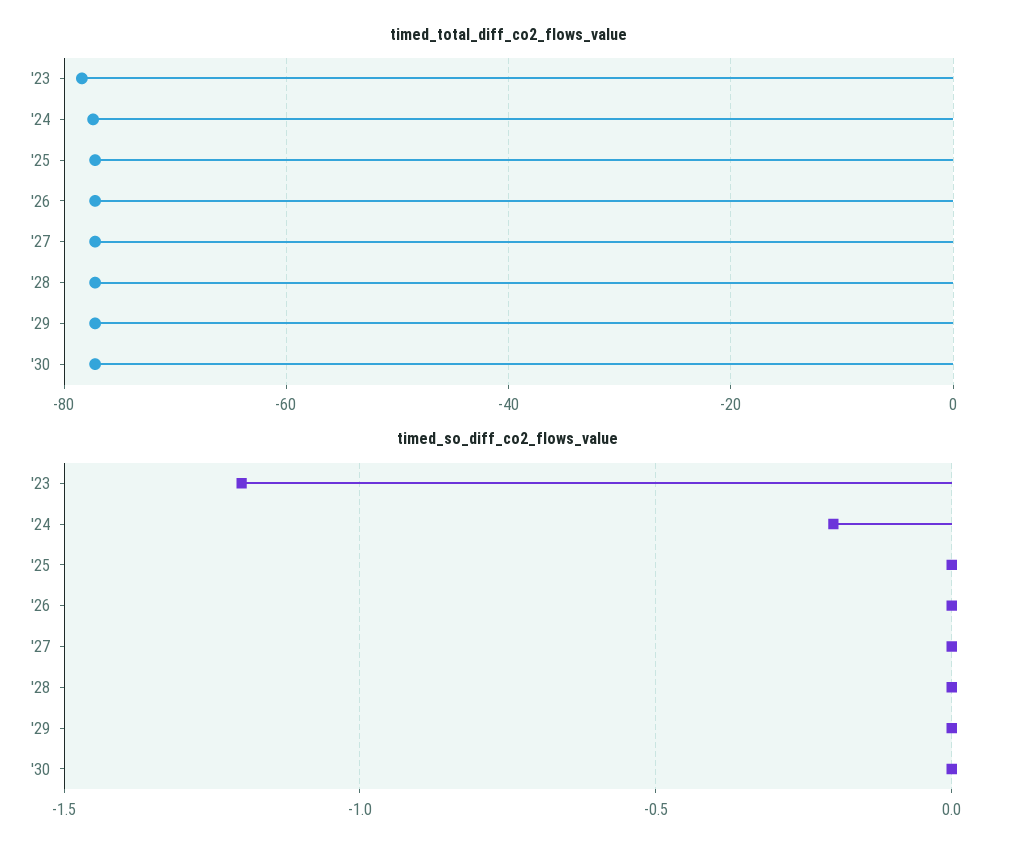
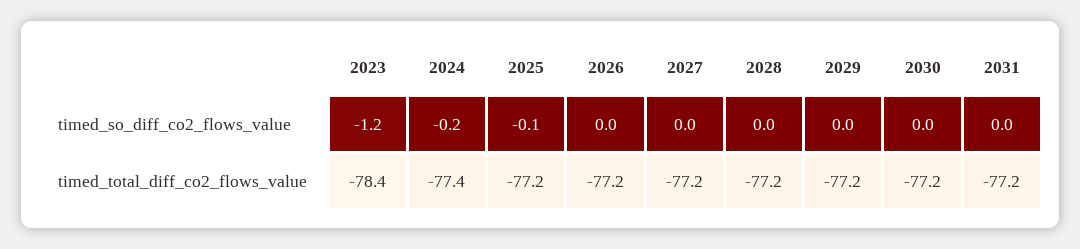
timed_so_diff_co2_flows_value, '25: 0 -> -0.1
timed_so_diff_co2_flows_value, 2031: none -> 0
timed_total_diff_co2_flows_value, 2031: none -> -77.2

